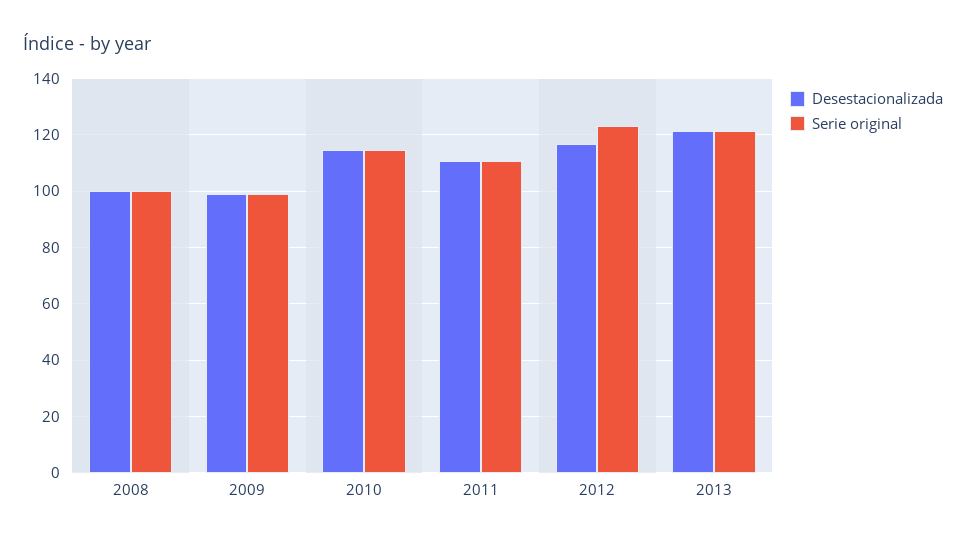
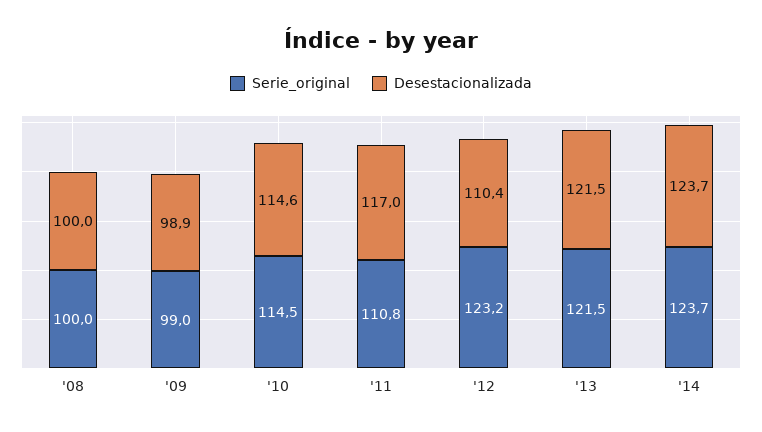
Desestacionalizada, 2011: 110 -> 117
Desestacionalizada, 2012: 117.5 -> 110.4
Serie original, '14: none -> 123.7
Desestacionalizada, '14: none -> 123.7

